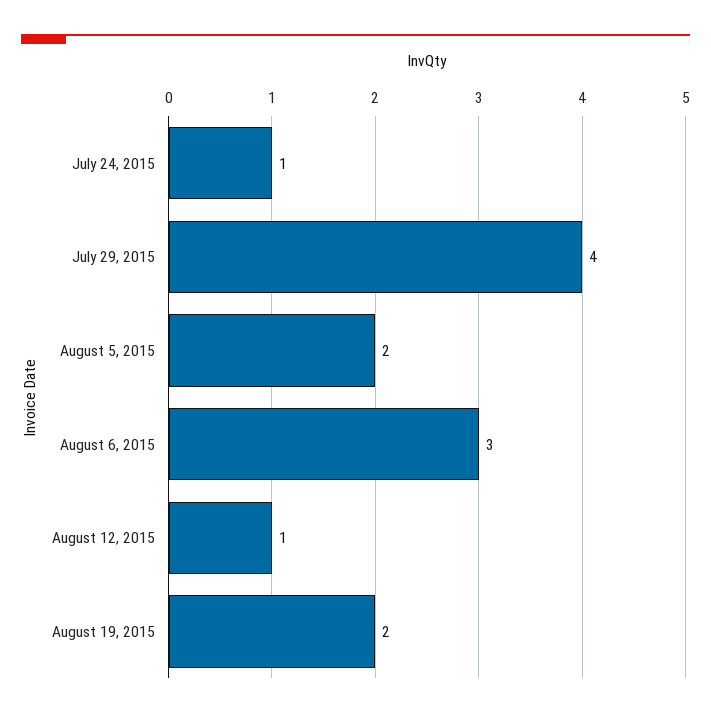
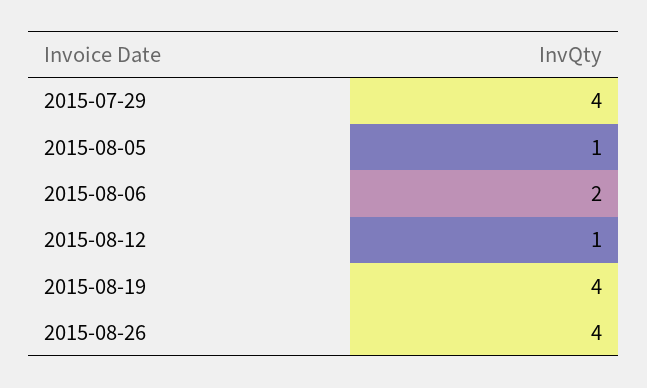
July 24, 2015: 1 -> none
August 5, 2015: 2 -> 1
August 6, 2015: 3 -> 2
August 19, 2015: 2 -> 4
2015-08-26: none -> 4

